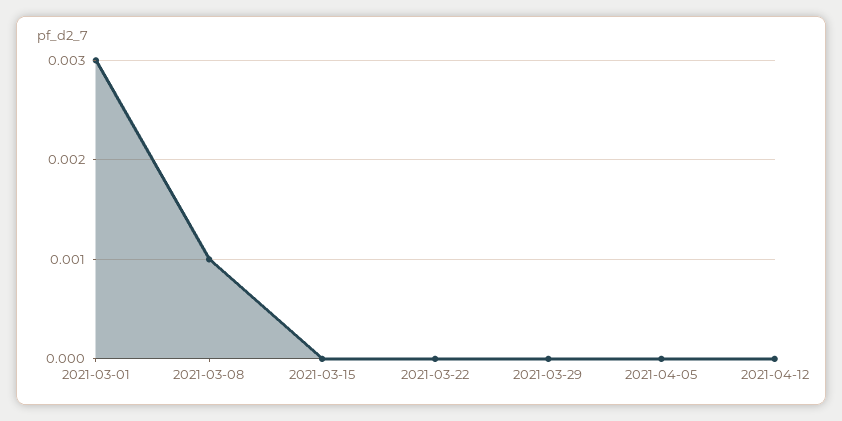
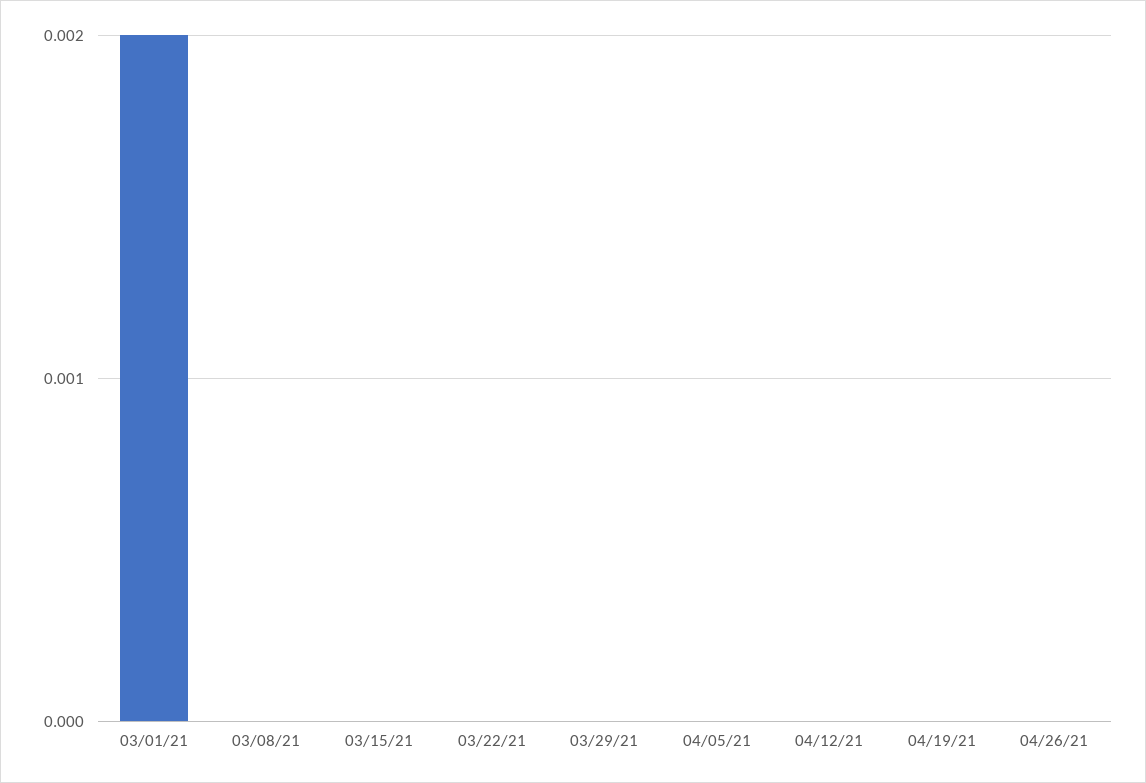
2021-03-01: 0.003 -> 0.002
2021-03-08: 0.001 -> 0
04/19/21: none -> 0
04/26/21: none -> 0

